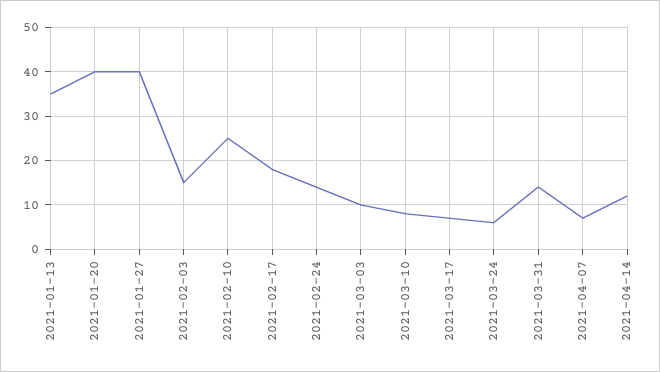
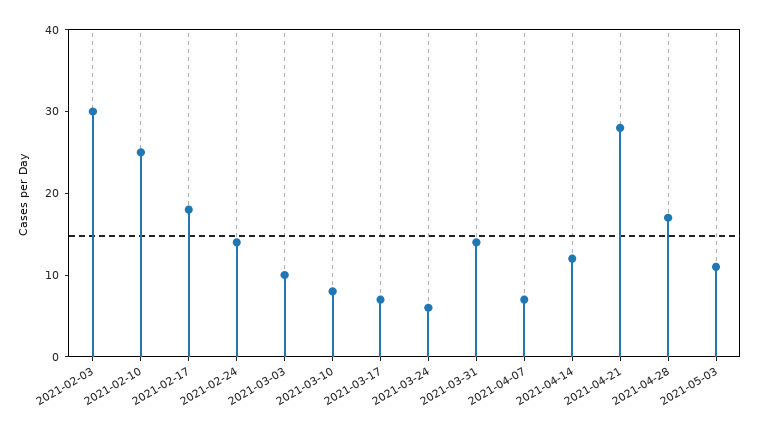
2021-01-13: 35 -> none
2021-01-20: 40 -> none
2021-01-27: 40 -> none
2021-02-03: 15 -> 30
2021-04-21: none -> 28
2021-04-28: none -> 17
2021-05-03: none -> 11

